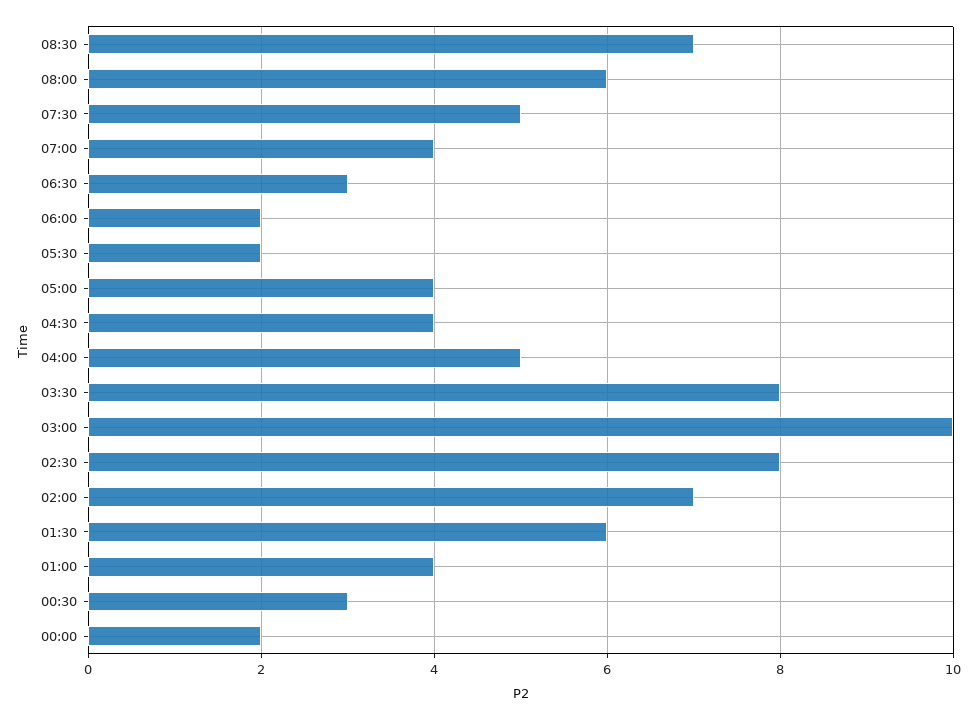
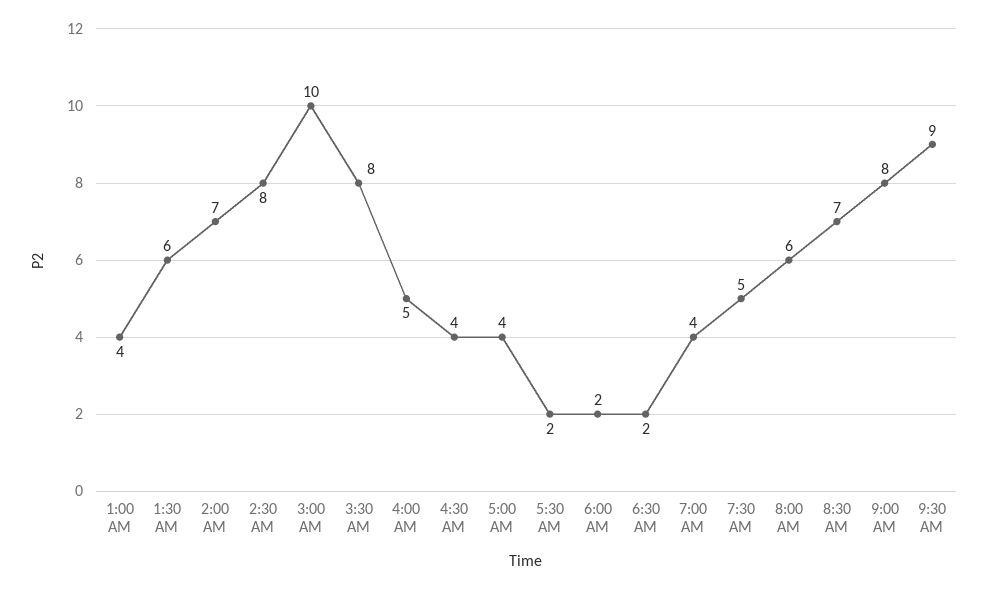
06:30: 3 -> 2
00:30: 3 -> none
00:00: 2 -> none
9:00 AM: none -> 8
9:30 AM: none -> 9

